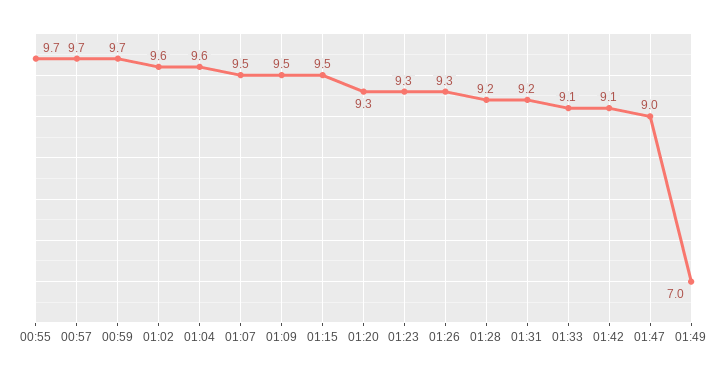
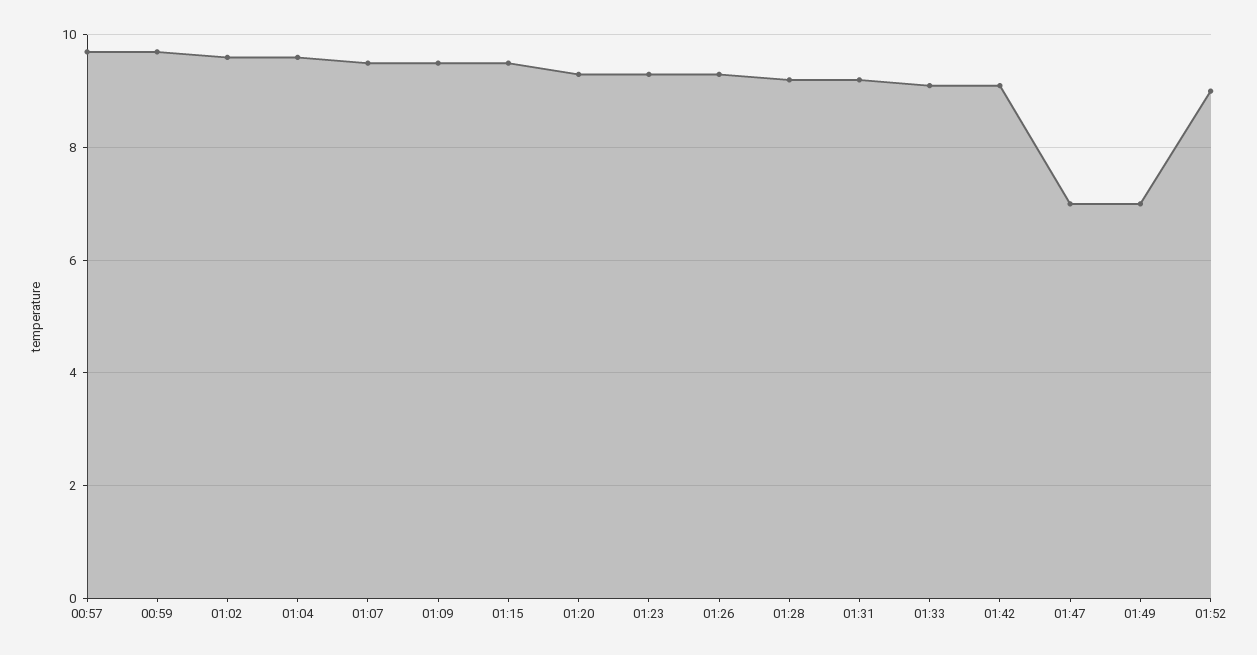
00:55: 9.7 -> none
01:47: 9 -> 7
01:52: none -> 9

